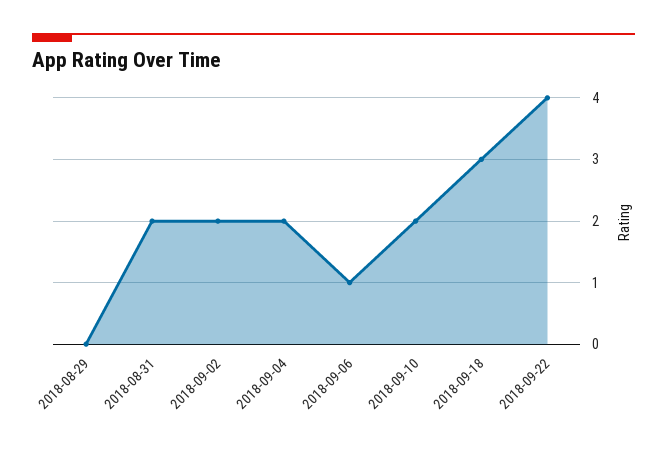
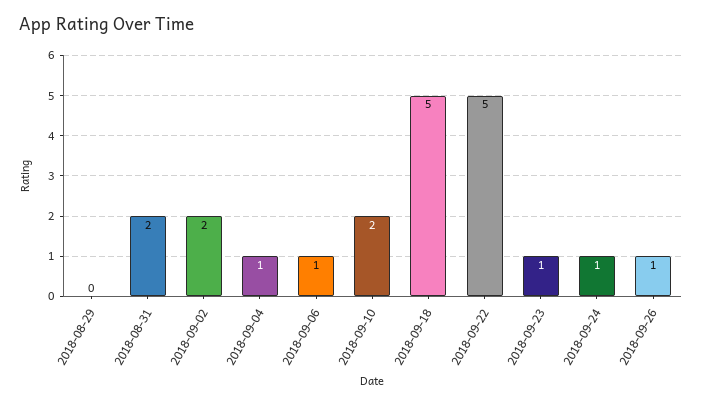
2018-09-04: 2 -> 1
2018-09-18: 3 -> 5
2018-09-22: 4 -> 5
2018-09-23: none -> 1
2018-09-24: none -> 1
2018-09-26: none -> 1

